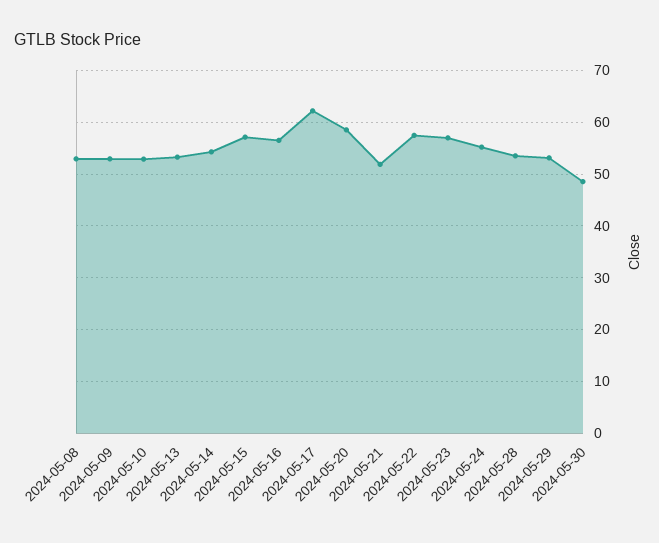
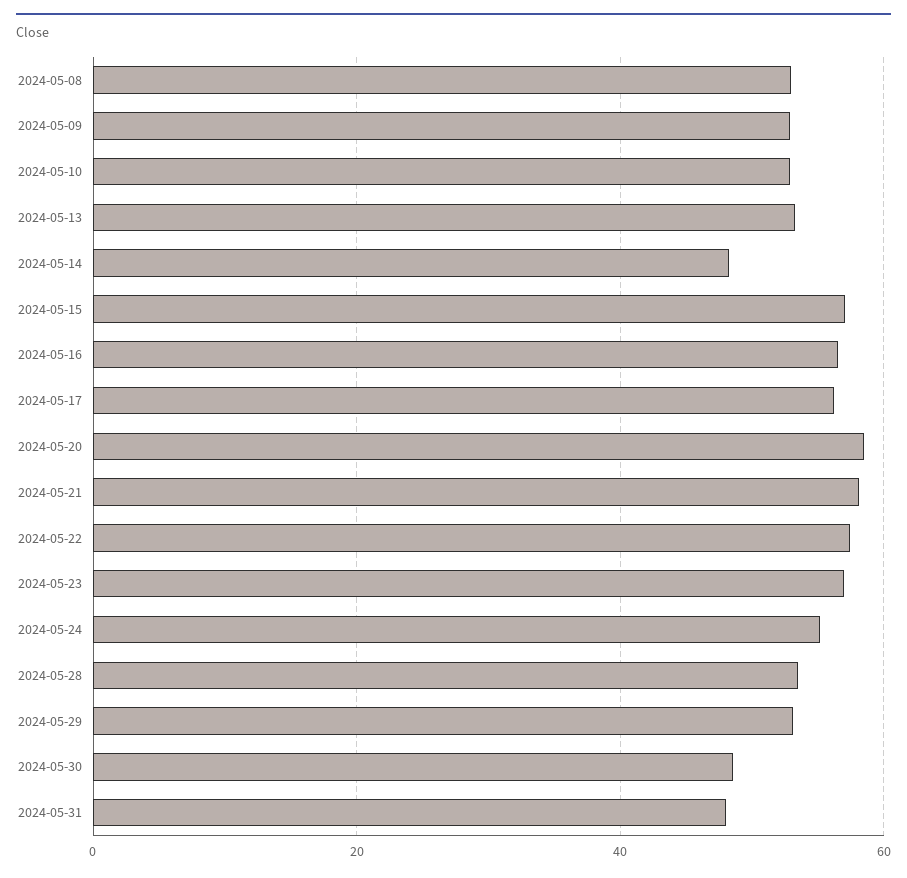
2024-05-14: 54 -> 48
2024-05-17: 62 -> 56
2024-05-21: 52 -> 58
2024-05-31: none -> 48

